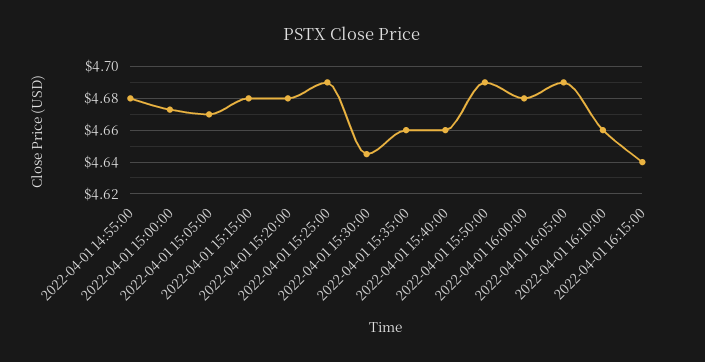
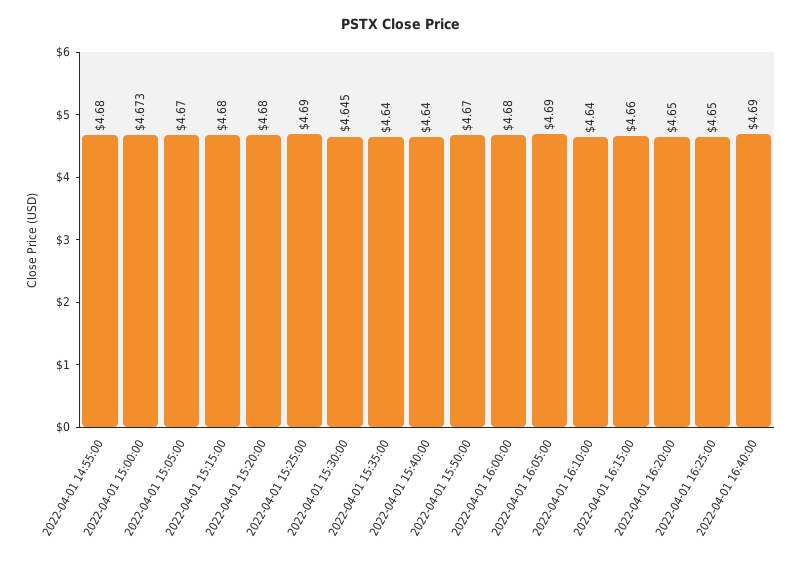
2022-04-01 15:35:00: 4.66 -> 4.64
2022-04-01 15:40:00: 4.66 -> 4.64
2022-04-01 15:50:00: 4.69 -> 4.67
2022-04-01 16:10:00: 4.66 -> 4.64
2022-04-01 16:15:00: 4.64 -> 4.66
2022-04-01 16:20:00: none -> 4.65
2022-04-01 16:25:00: none -> 4.65
2022-04-01 16:40:00: none -> 4.69

